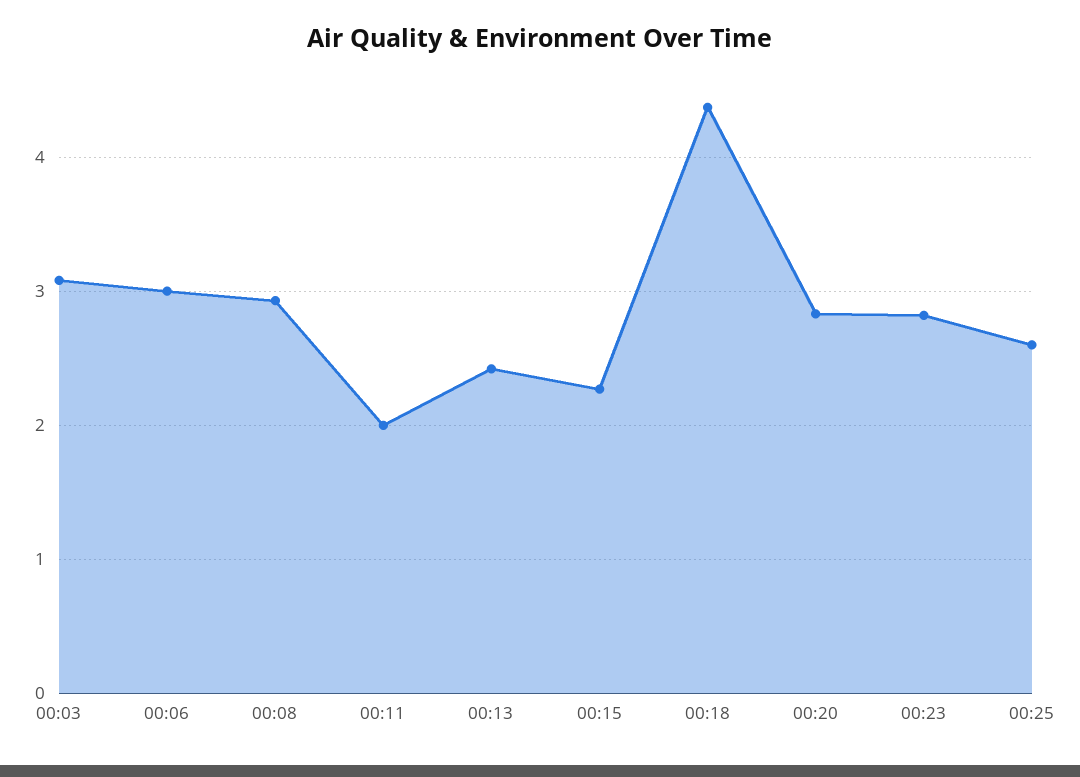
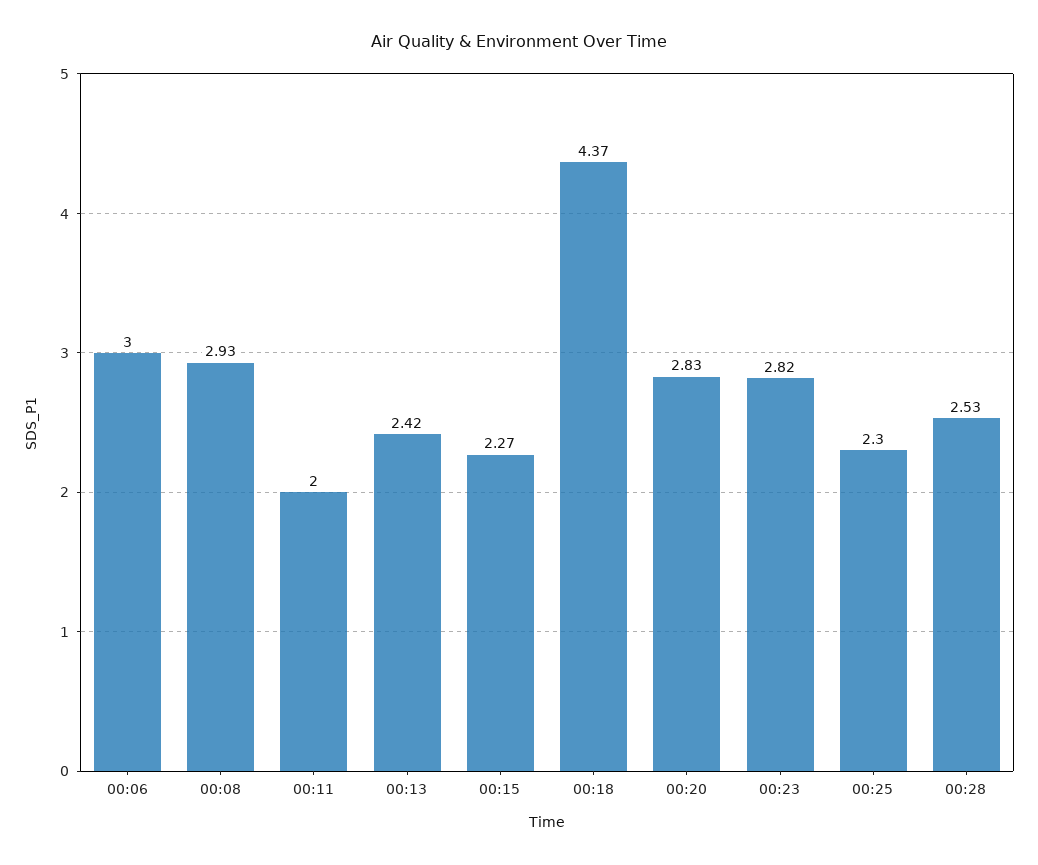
00:03: 3.1 -> none
00:25: 2.6 -> 2.3
00:28: none -> 2.53

